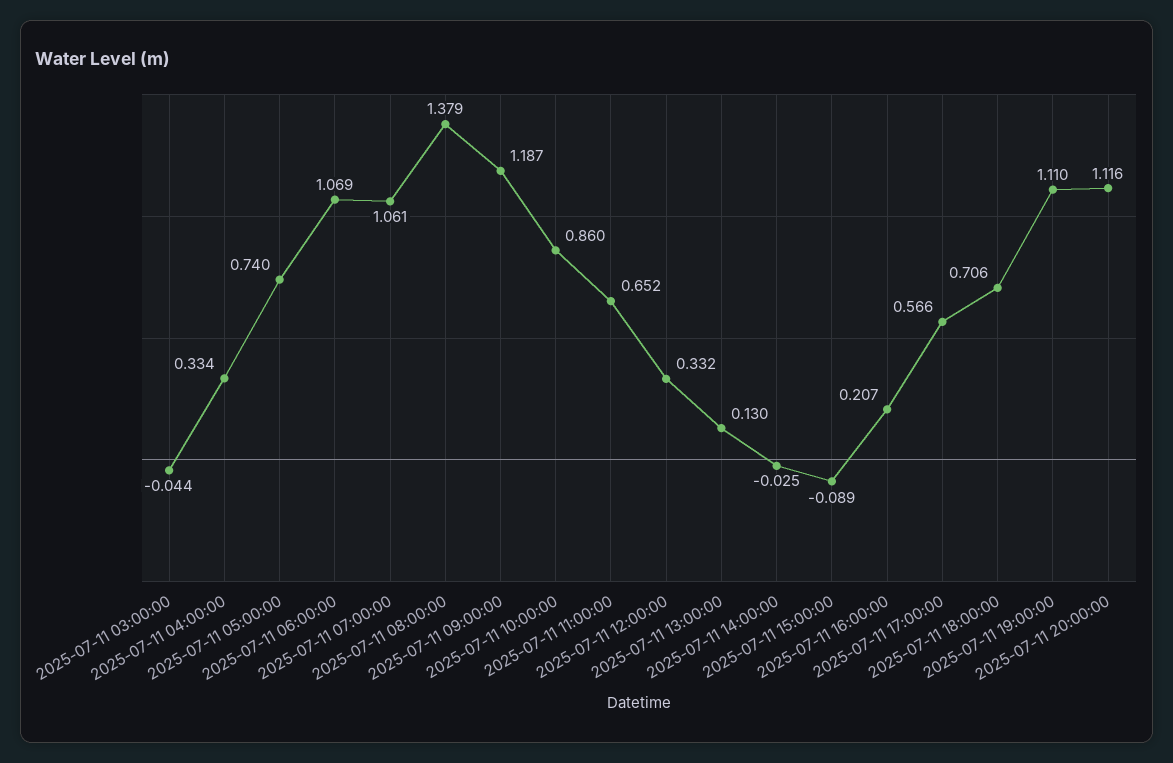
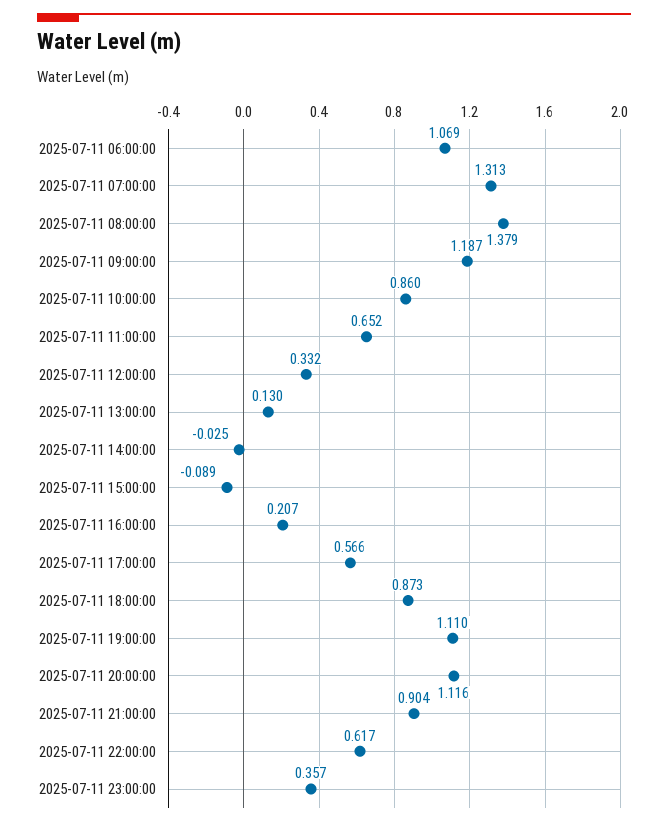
2025-07-11 03:00:00: -0.044 -> none
2025-07-11 04:00:00: 0.334 -> none
2025-07-11 05:00:00: 0.74 -> none
2025-07-11 07:00:00: 1.061 -> 1.313
2025-07-11 18:00:00: 0.706 -> 0.873
2025-07-11 21:00:00: none -> 0.904
2025-07-11 22:00:00: none -> 0.617
2025-07-11 23:00:00: none -> 0.357

